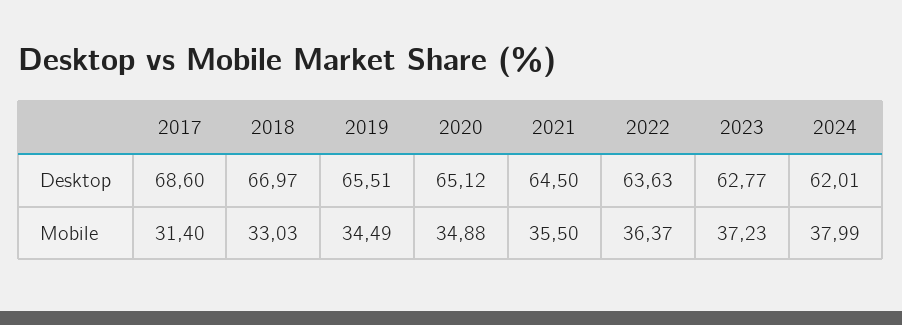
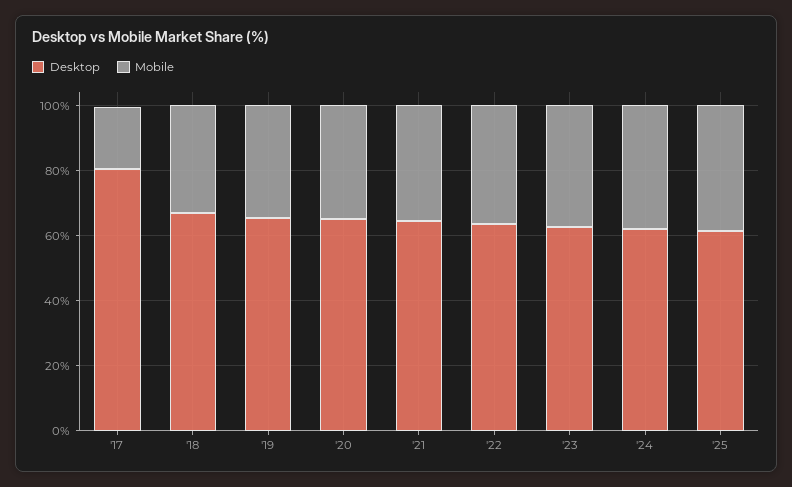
Desktop, 2017: 68.6 -> 80
Mobile, 2017: 31.4 -> 20
Desktop, '25: none -> 60
Mobile, '25: none -> 40

